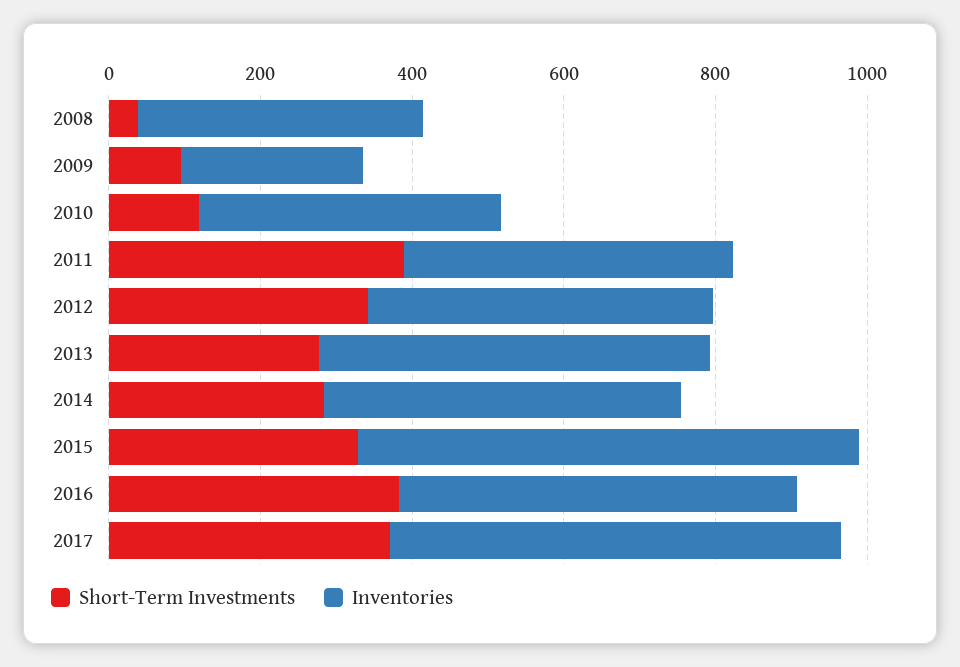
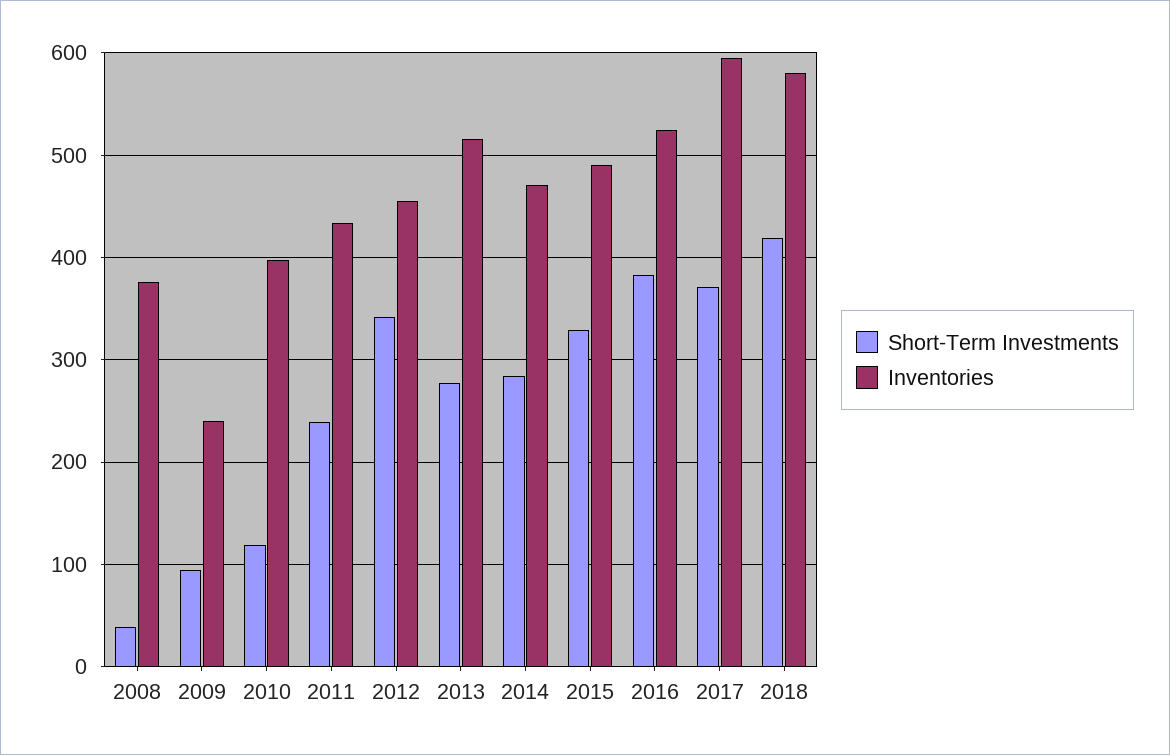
Short-Term Investments, 2011: 400 -> 240
Inventories, 2015: 650 -> 490
Short-Term Investments, 2018: none -> 420
Inventories, 2018: none -> 580

